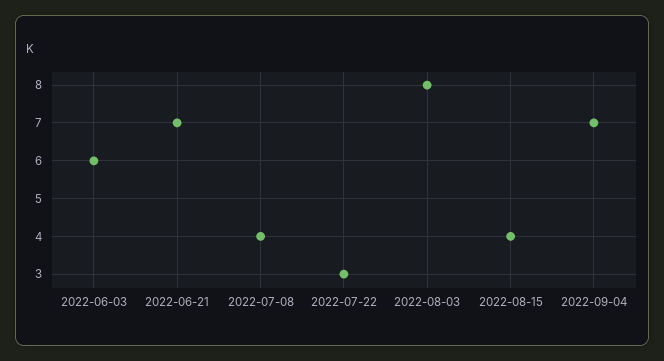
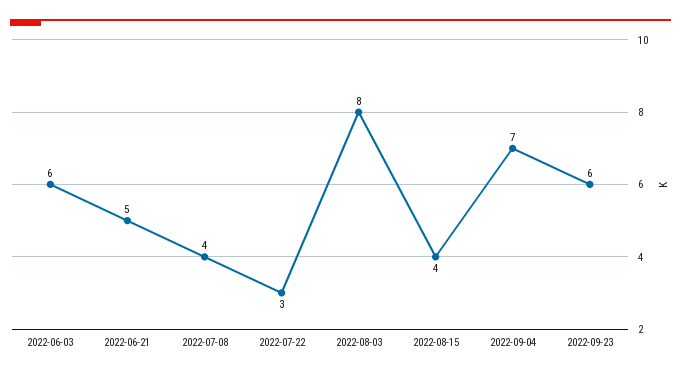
2022-06-21: 7 -> 5
2022-09-23: none -> 6

